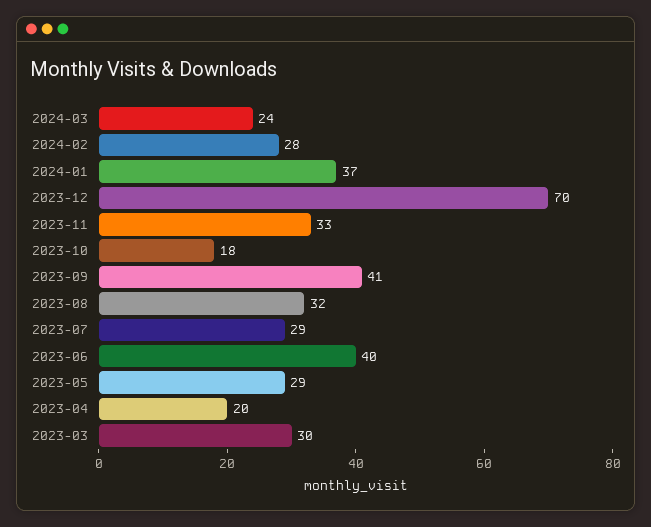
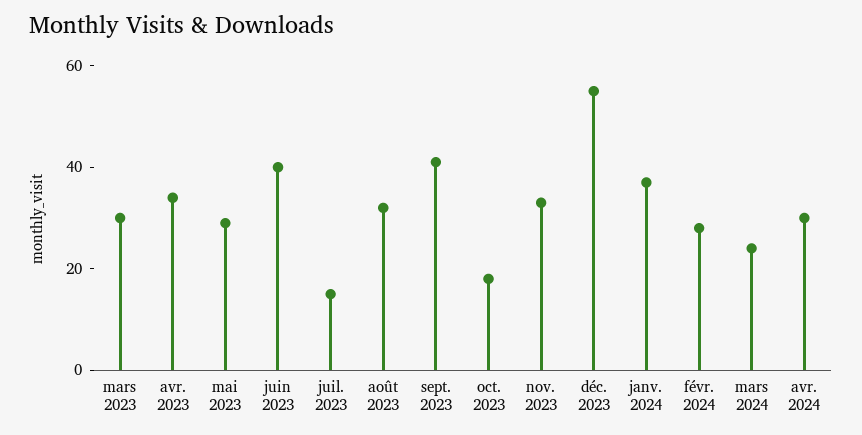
2023-12: 70 -> 55
2023-07: 29 -> 15
2023-04: 20 -> 35
avr. 2024: none -> 30

